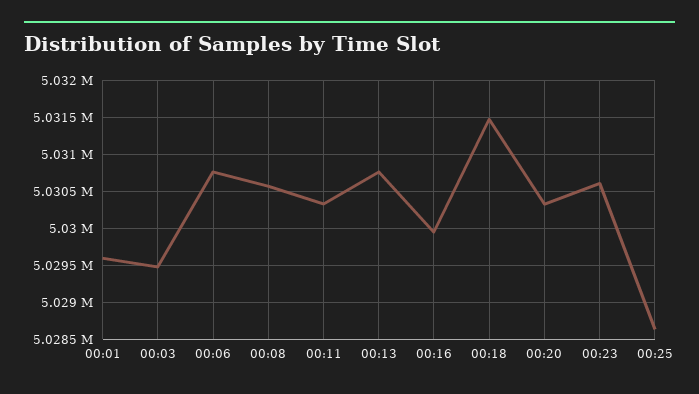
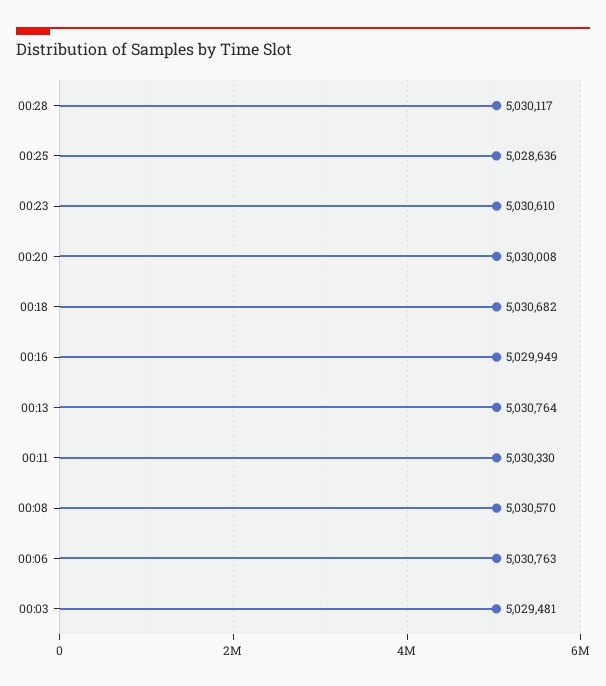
00:01: 5029600 -> none
00:18: 5031500 -> 5030682
00:20: 5030300 -> 5030008
00:28: none -> 5030117

